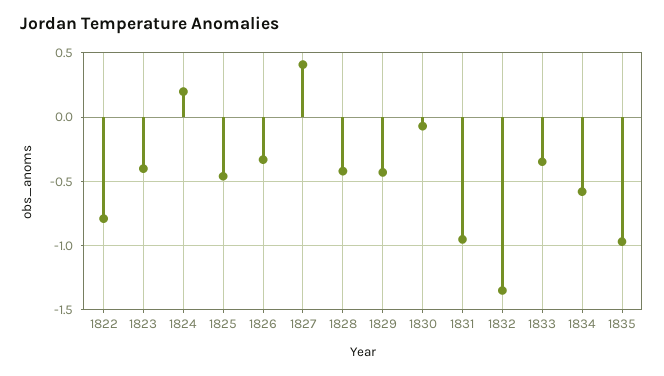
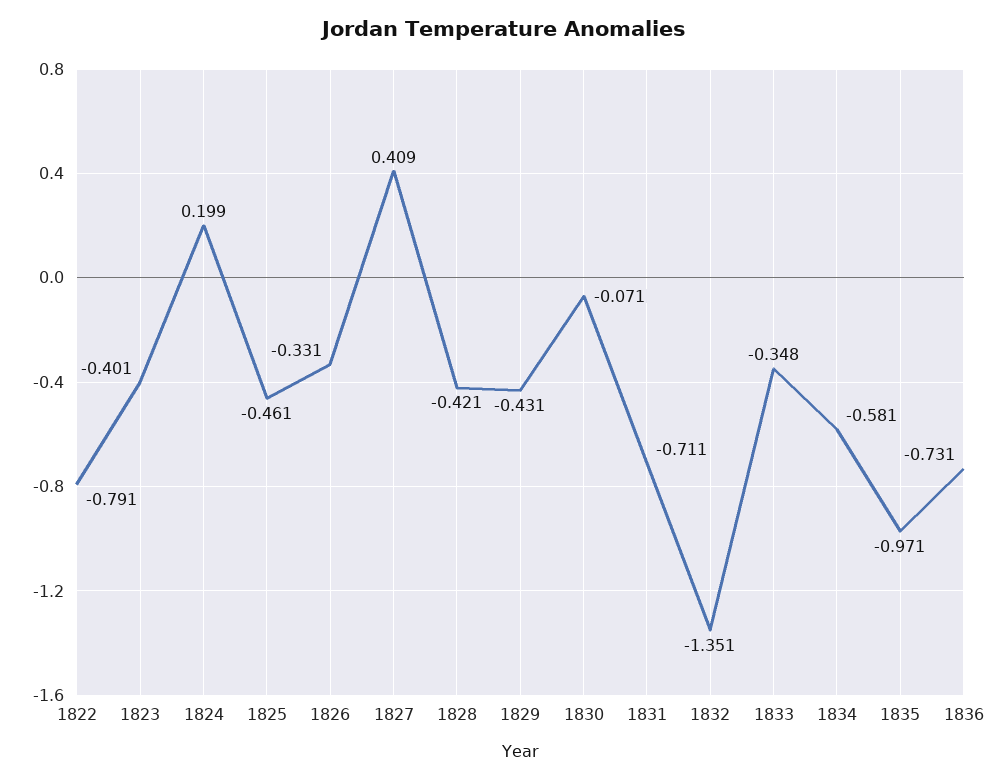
1831: -0.95 -> -0.711
1836: none -> -0.731

